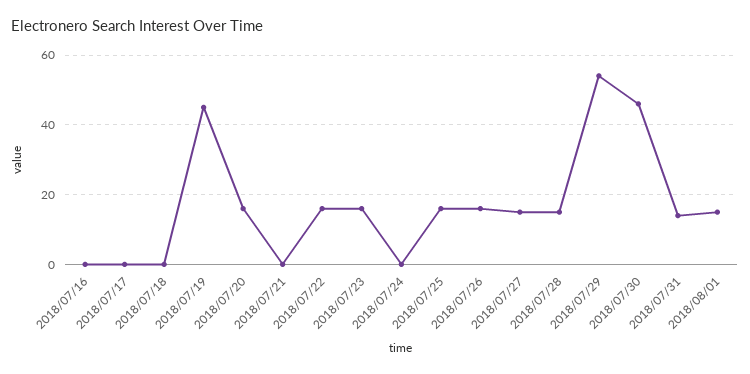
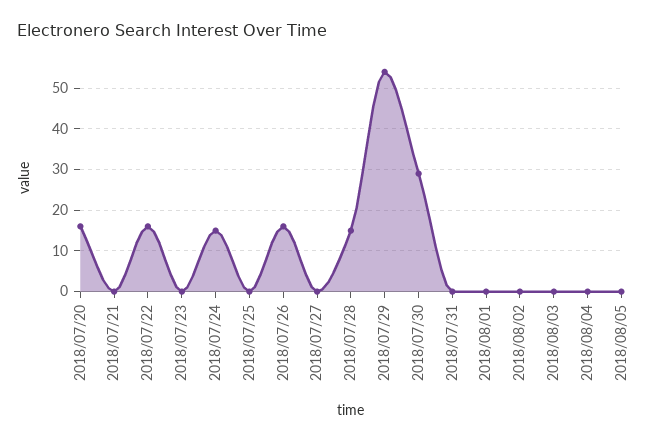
2018/07/16: 0 -> none
2018/07/17: 0 -> none
2018/07/18: 0 -> none
2018/07/19: 45 -> none
2018/07/23: 15 -> 0
2018/07/24: 0 -> 15
2018/07/25: 15 -> 0
2018/07/27: 15 -> 0
2018/07/30: 45 -> 30
2018/07/31: 15 -> 0
2018/08/01: 15 -> 0
2018/08/02: none -> 0
2018/08/03: none -> 0
2018/08/04: none -> 0
2018/08/05: none -> 0

